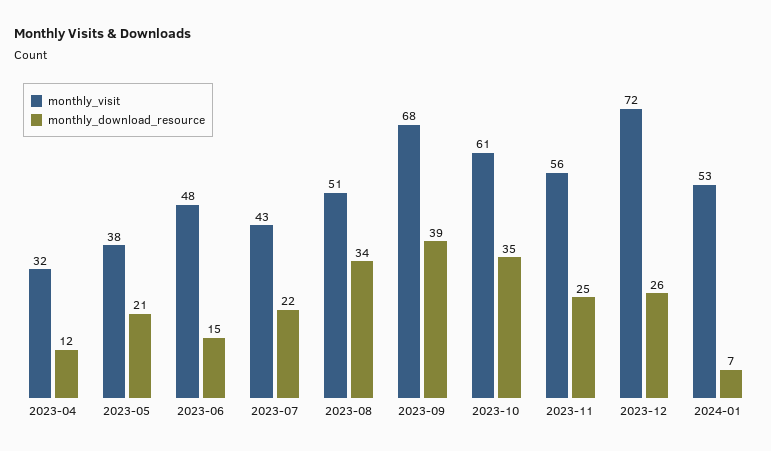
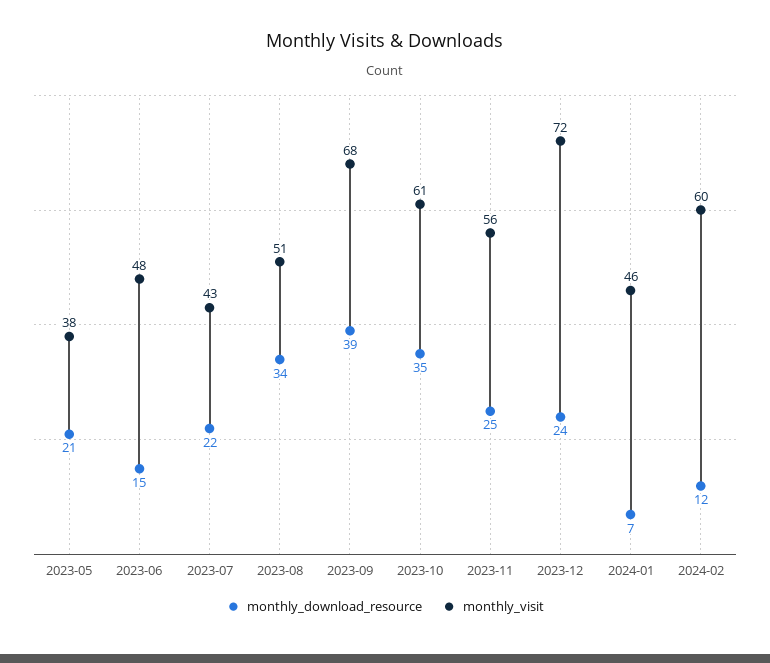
monthly_visit, 2023-04: 32 -> none
monthly_download_resource, 2023-04: 12 -> none
monthly_download_resource, 2023-12: 26 -> 24
monthly_visit, 2024-01: 53 -> 46
monthly_download_resource, 2024-02: none -> 12
monthly_visit, 2024-02: none -> 60

